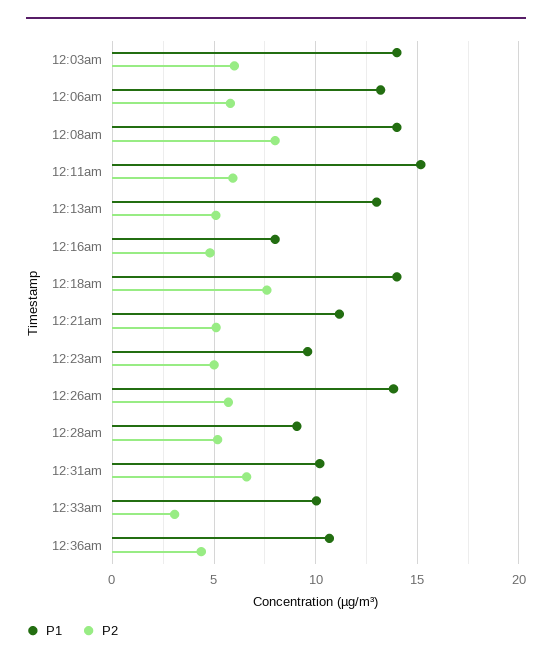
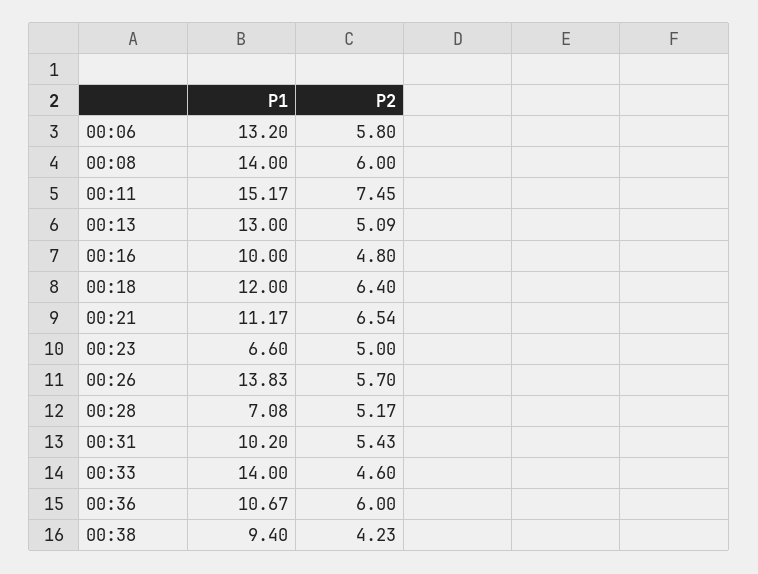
P1, 12:03am: 14 -> none
P2, 12:03am: 6 -> none
P2, 12:08am: 8 -> 6
P2, 12:11am: 6 -> 7.45
P1, 12:16am: 8 -> 10
P1, 12:18am: 14 -> 12
P2, 12:18am: 7.5 -> 6.4
P2, 12:21am: 5 -> 6.54
P1, 12:23am: 9.5 -> 6.6
P1, 12:28am: 9 -> 7.08
P2, 12:31am: 6.5 -> 5.43
P1, 12:33am: 10 -> 14
P2, 12:33am: 3 -> 4.6
P2, 12:36am: 4.5 -> 6
P1, 00:38: none -> 9.4
P2, 00:38: none -> 4.23

